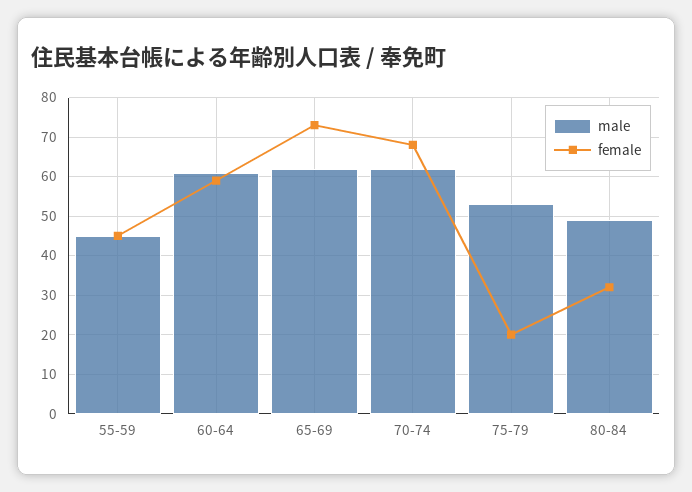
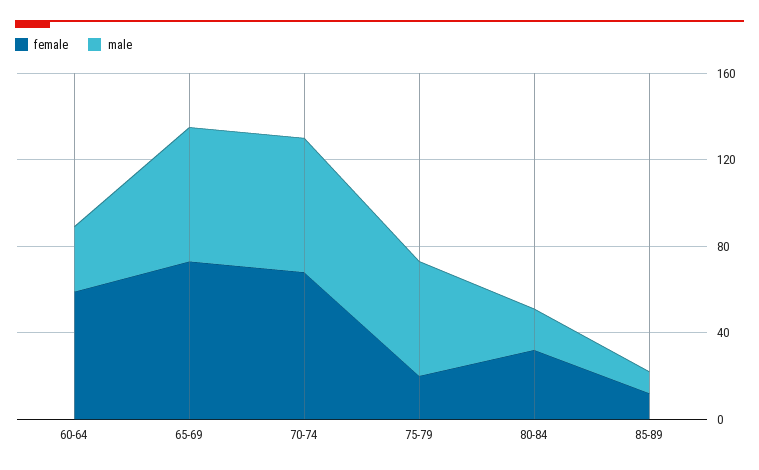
male, 55-59: 45 -> none
female, 55-59: 45 -> none
male, 60-64: 60 -> 30
male, 80-84: 50 -> 20
female, 85-89: none -> 10
male, 85-89: none -> 10

